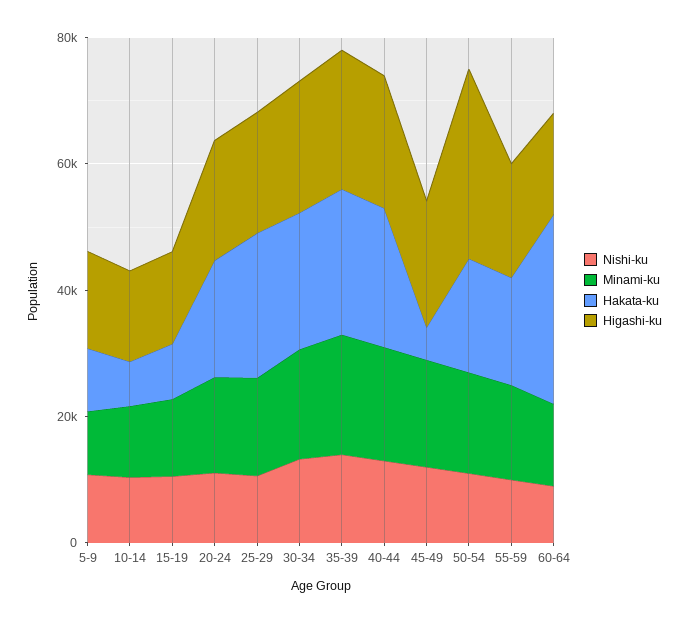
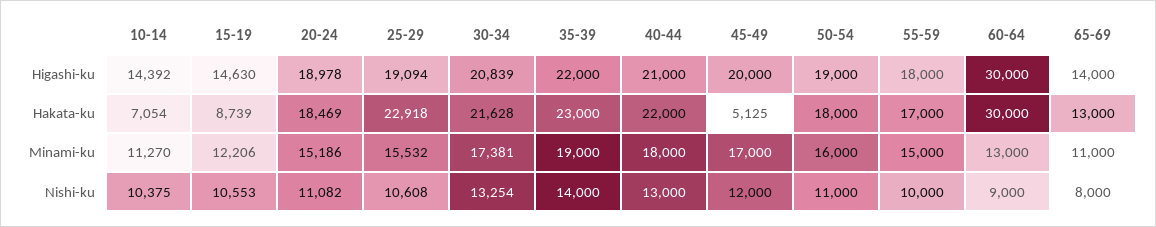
Nishi-ku, 5-9: 10000 -> none
Minami-ku, 5-9: 10000 -> none
Hakata-ku, 5-9: 10000 -> none
Higashi-ku, 5-9: 15000 -> none
Higashi-ku, 50-54: 30000 -> 19000
Higashi-ku, 60-64: 15000 -> 30000
Higashi-ku, 65-69: none -> 14000
Hakata-ku, 65-69: none -> 13000
Minami-ku, 65-69: none -> 11000
Nishi-ku, 65-69: none -> 8000

